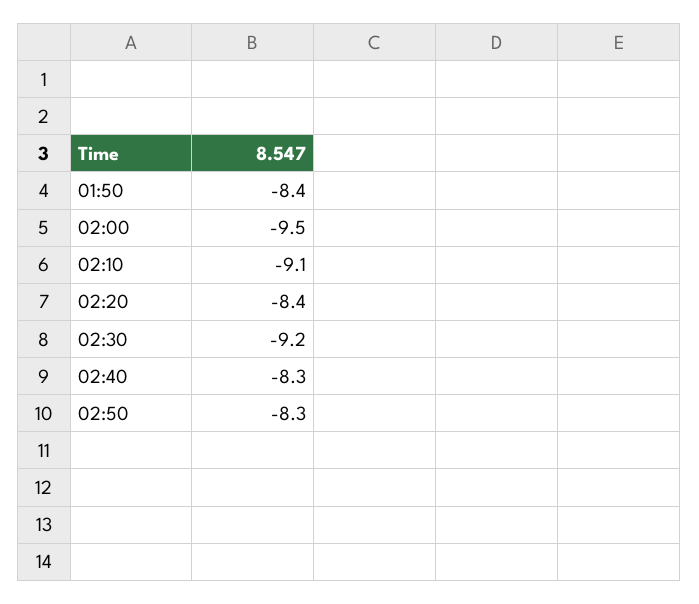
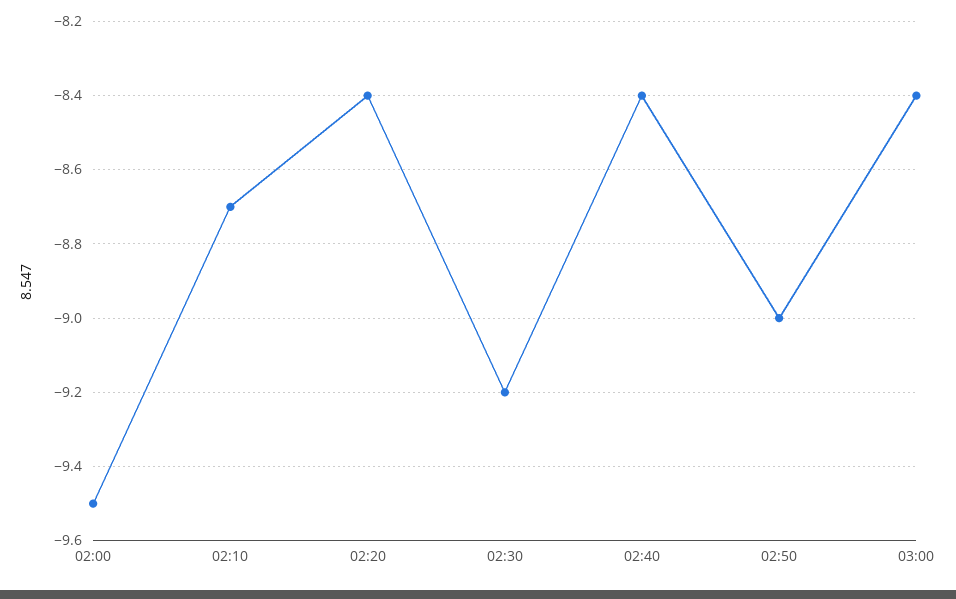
01:50: -8.4 -> none
02:10: -9.1 -> -8.7
02:40: -8.3 -> -8.4
02:50: -8.3 -> -9
03:00: none -> -8.4

